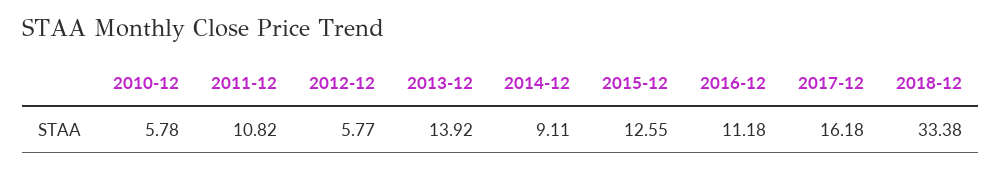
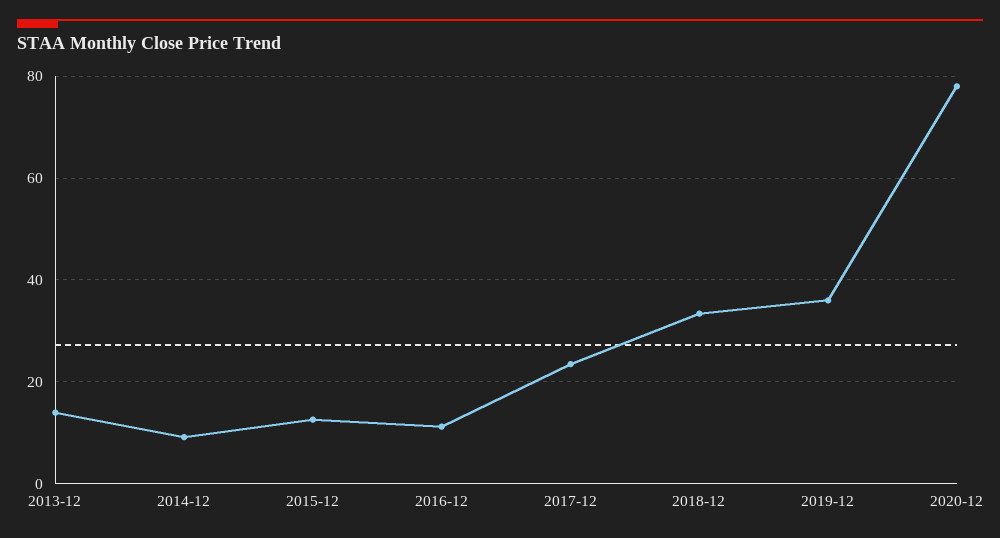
2010-12: 5.78 -> none
2011-12: 10.82 -> none
2012-12: 5.77 -> none
2017-12: 16.18 -> 24
2019-12: none -> 36
2020-12: none -> 78

